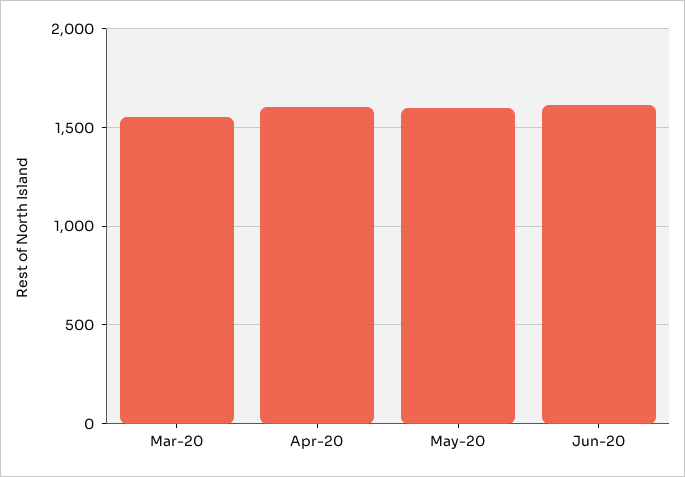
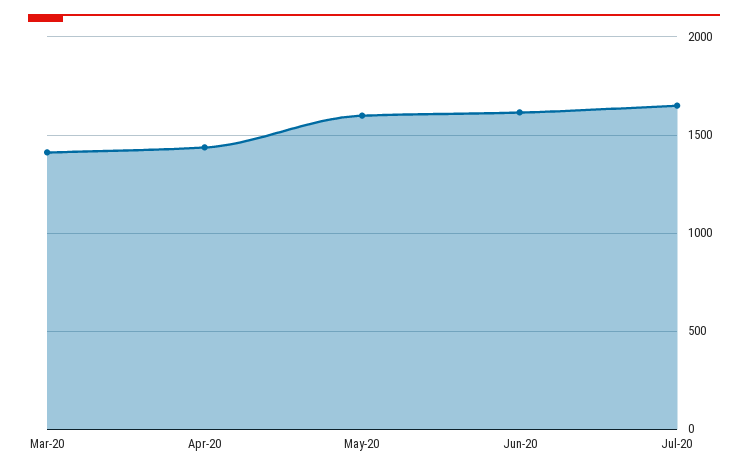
Mar-20: 1550 -> 1400
Apr-20: 1600 -> 1450
Jul-20: none -> 1650

